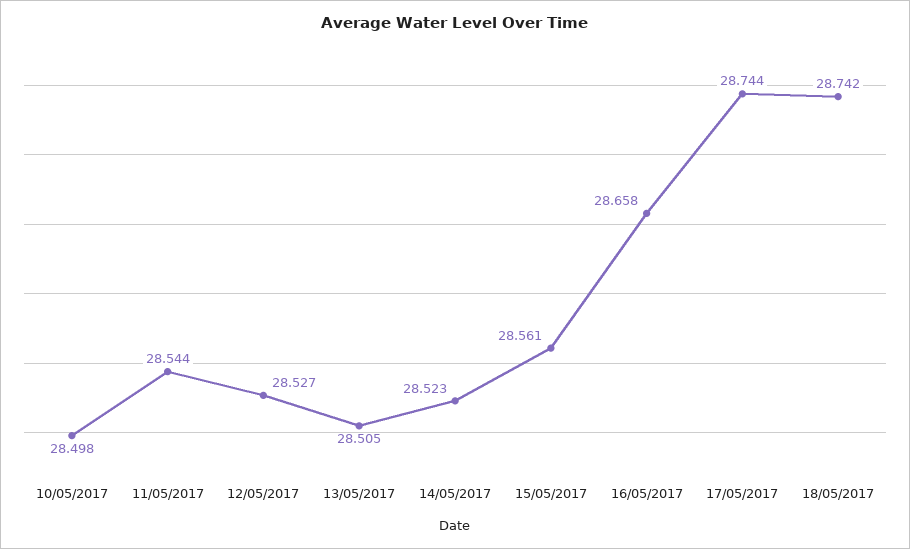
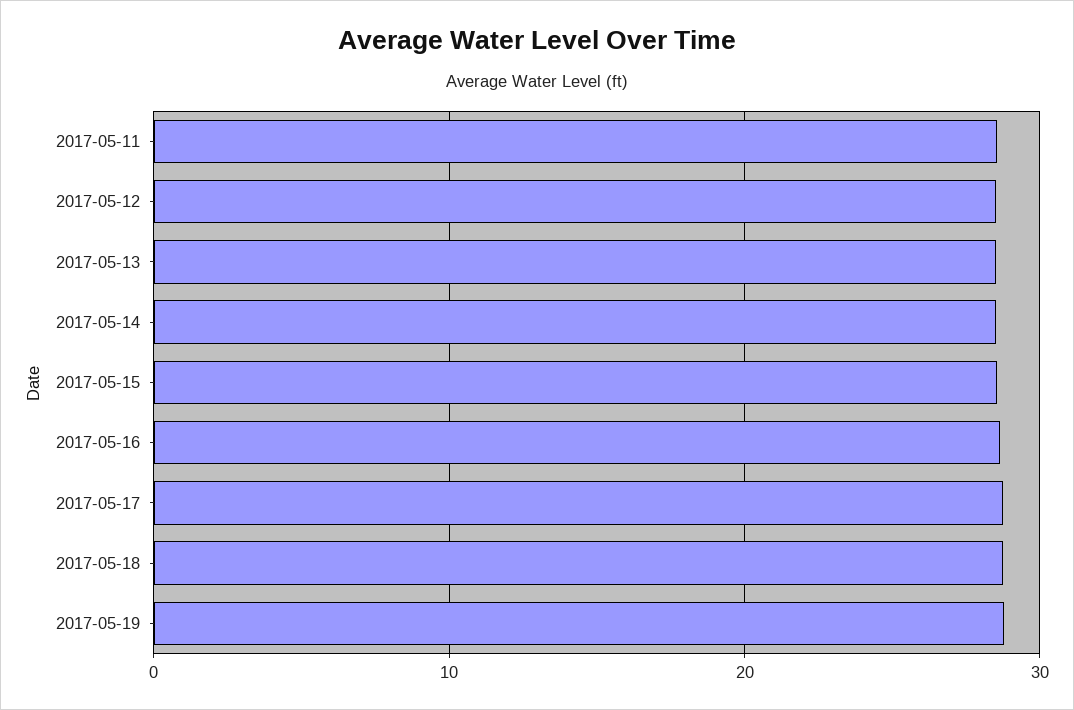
10/05/2017: 28.498 -> none
2017-05-19: none -> 29

